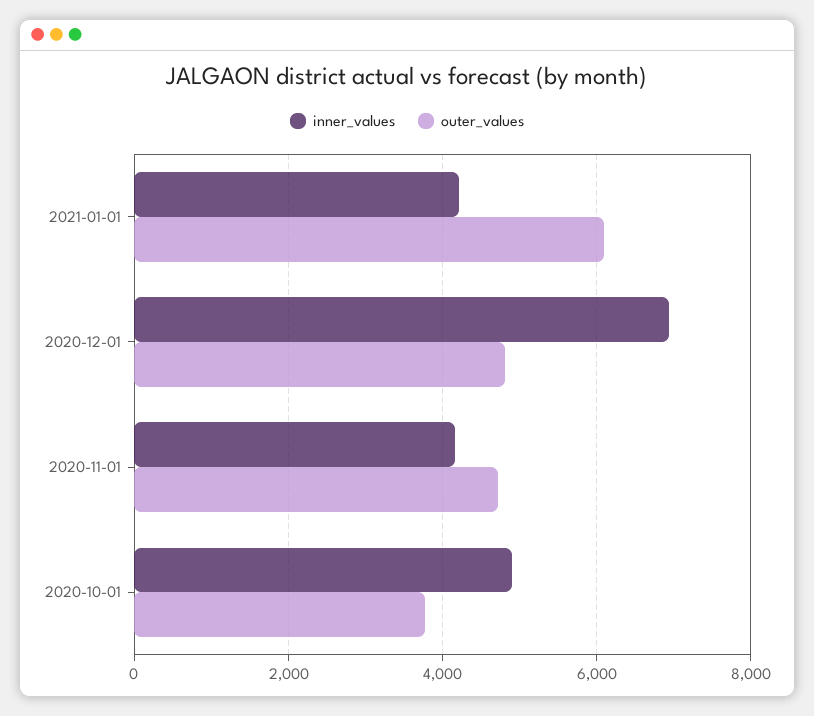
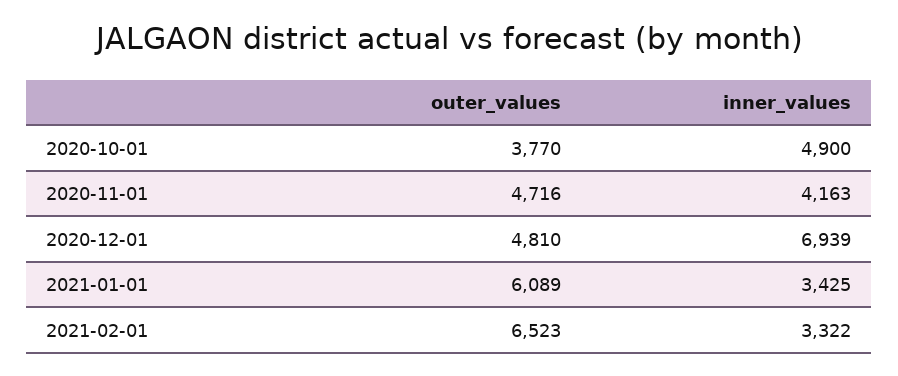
inner_values, 2021-01-01: 4200 -> 3425
outer_values, 2021-02-01: none -> 6523
inner_values, 2021-02-01: none -> 3322

